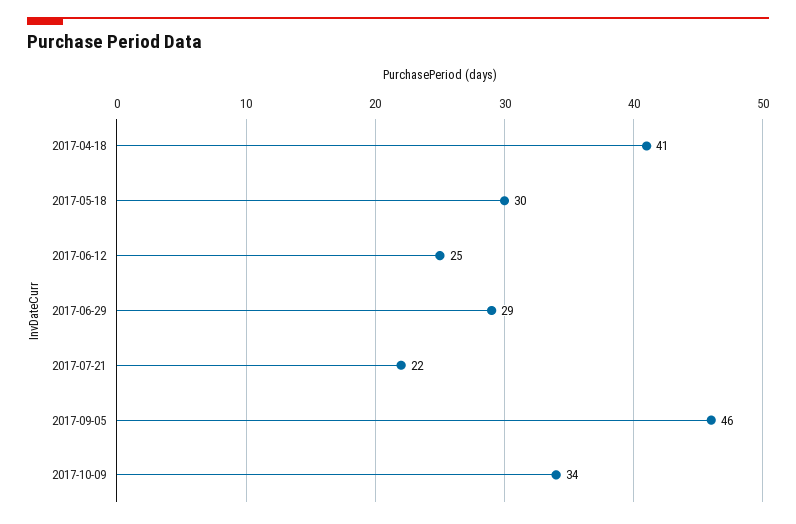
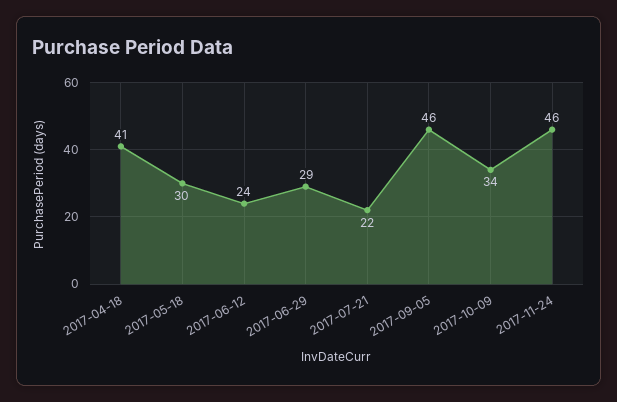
2017-06-12: 25 -> 24
2017-11-24: none -> 46

